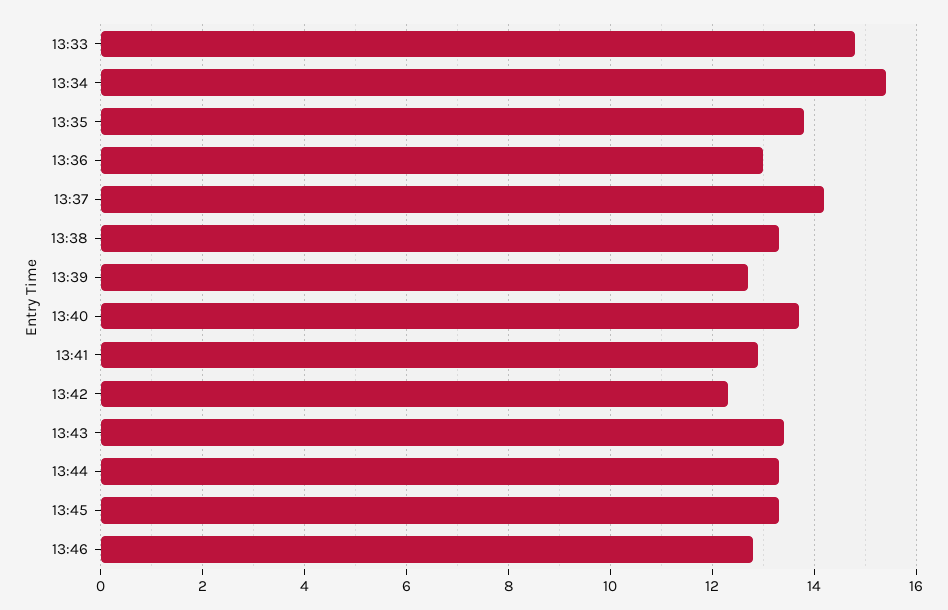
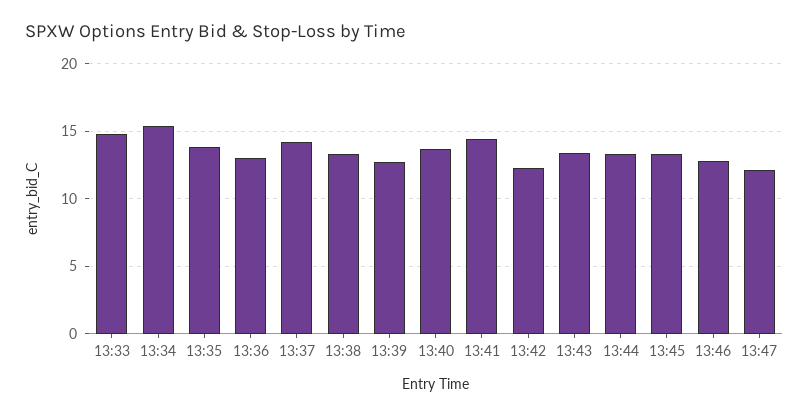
13:41: 13 -> 14.5
13:47: none -> 12

